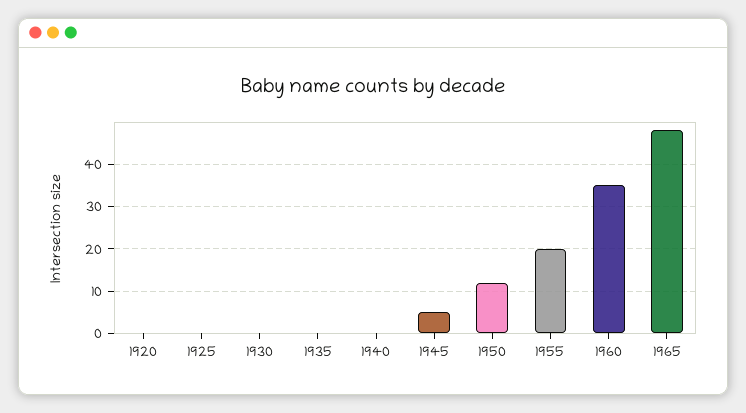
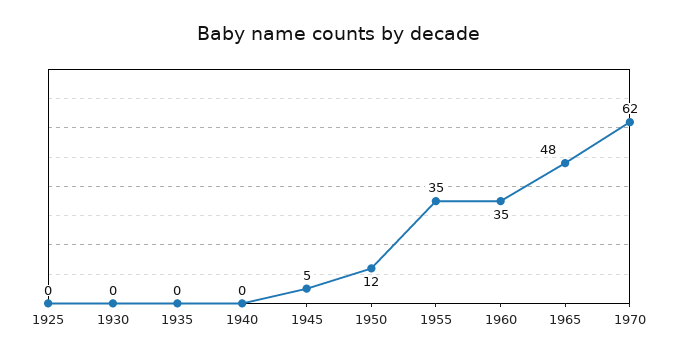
1920: 0 -> none
1955: 20 -> 35
1970: none -> 62

